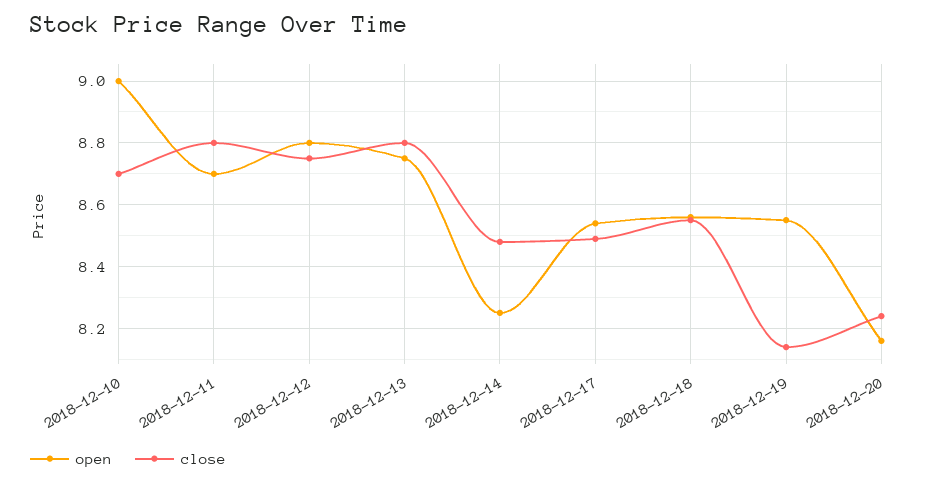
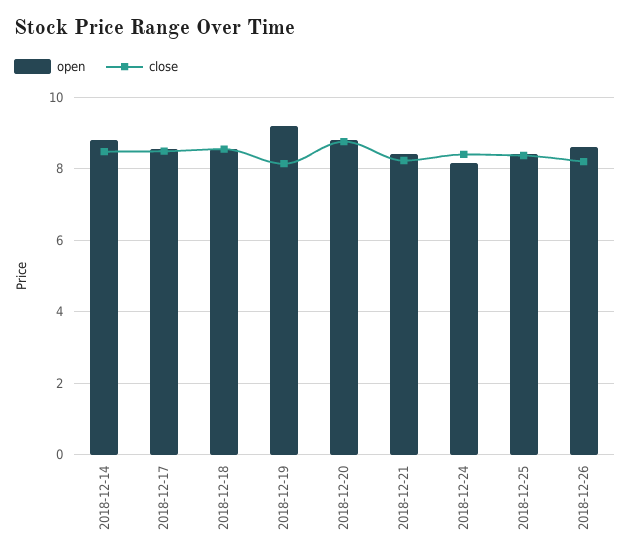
open, 2018-12-10: 9 -> none
close, 2018-12-10: 8.7 -> none
open, 2018-12-11: 8.7 -> none
close, 2018-12-11: 8.8 -> none
open, 2018-12-12: 8.8 -> none
close, 2018-12-12: 8.75 -> none
open, 2018-12-13: 8.75 -> none
close, 2018-12-13: 8.8 -> none
open, 2018-12-14: 8.25 -> 8.8
open, 2018-12-19: 8.55 -> 9.2
open, 2018-12-20: 8.15 -> 8.8
close, 2018-12-20: 8.25 -> 8.8
open, 2018-12-21: none -> 8.4
close, 2018-12-21: none -> 8.2
open, 2018-12-24: none -> 8.2
close, 2018-12-24: none -> 8.4
open, 2018-12-25: none -> 8.4
close, 2018-12-25: none -> 8.4
open, 2018-12-26: none -> 8.6
close, 2018-12-26: none -> 8.2

